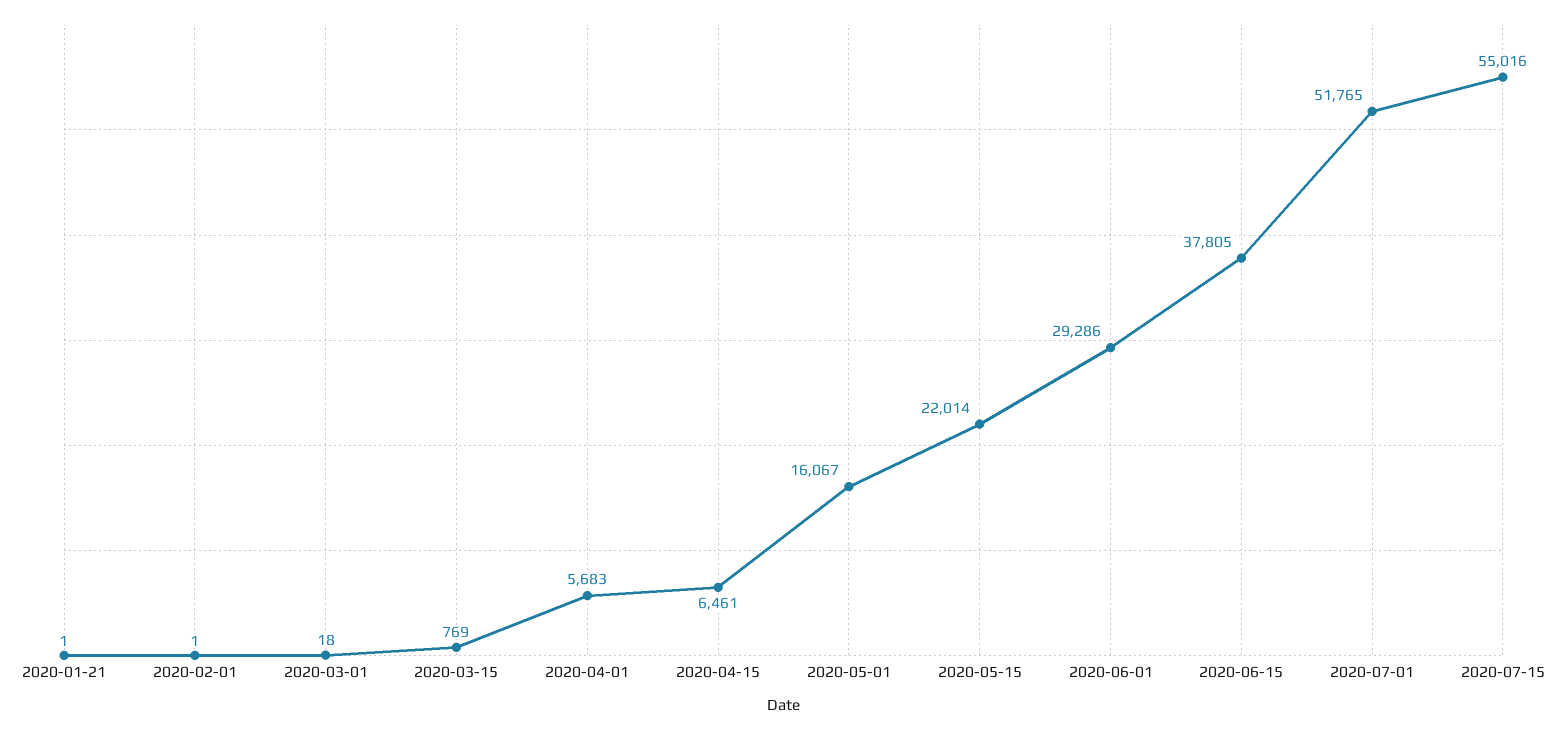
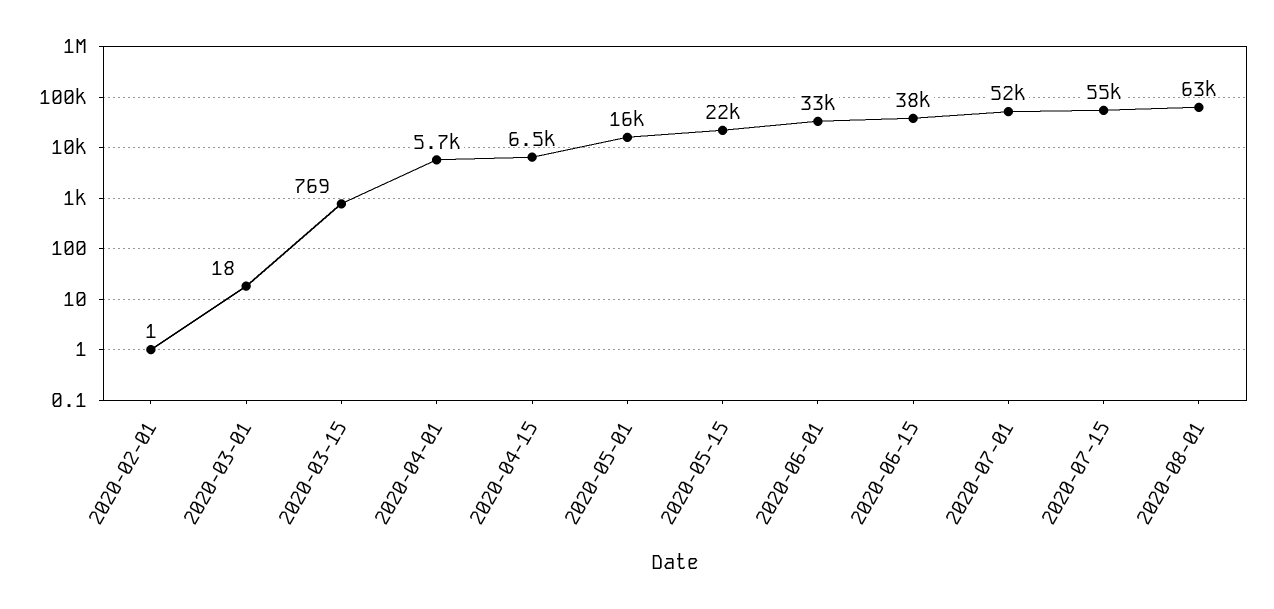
2020-01-21: 1 -> none
2020-06-01: 29286 -> 33000
2020-08-01: none -> 63000

